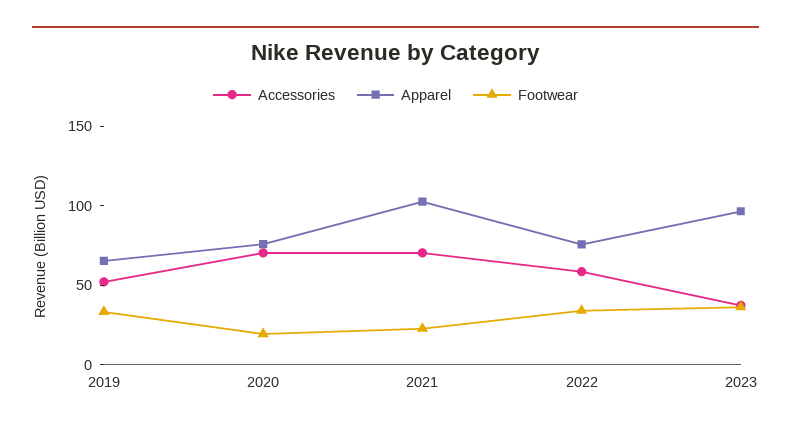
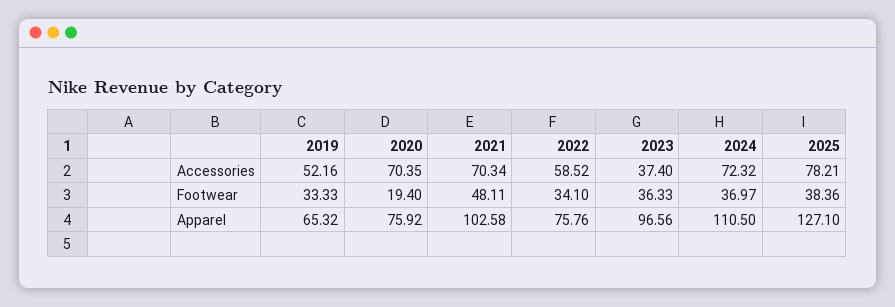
Footwear, 2021: 20 -> 48.11
Accessories, 2024: none -> 72.32
Accessories, 2025: none -> 78.21
Footwear, 2024: none -> 36.97
Footwear, 2025: none -> 38.36
Apparel, 2024: none -> 110.5
Apparel, 2025: none -> 127.1

